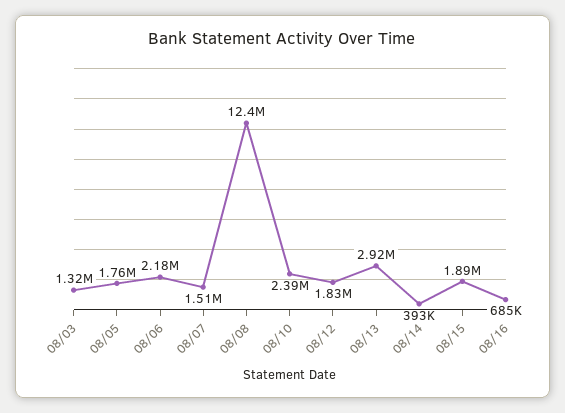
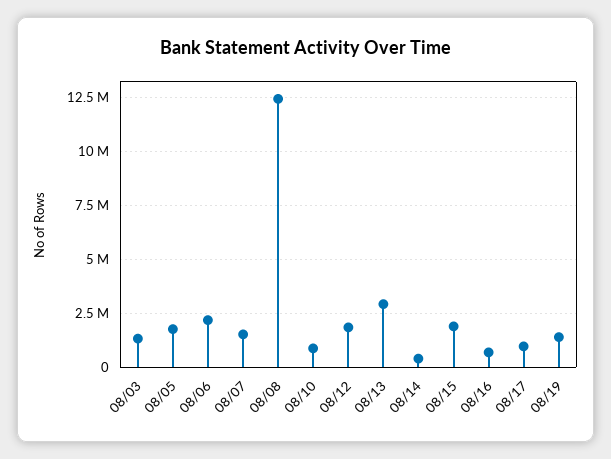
08/10: 2390000 -> 1000000
08/17: none -> 1000000
08/19: none -> 1500000

